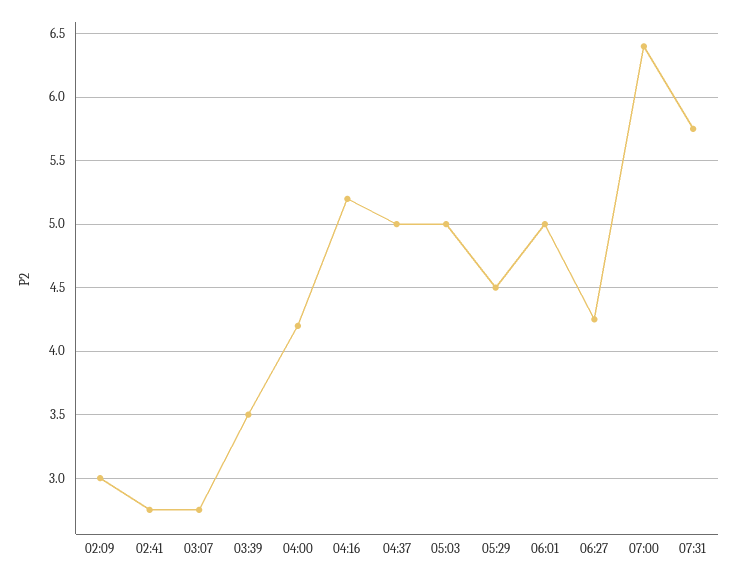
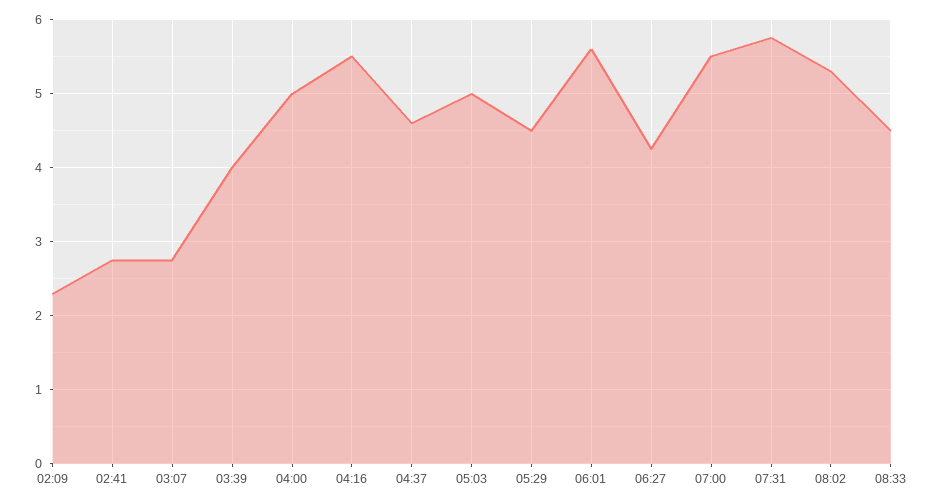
02:09: 3 -> 2.3
03:39: 3.5 -> 4
04:00: 4.2 -> 5
04:16: 5.2 -> 5.5
04:37: 5 -> 4.6
06:01: 5 -> 5.6
07:00: 6.4 -> 5.5
08:02: none -> 5.3
08:33: none -> 4.5

